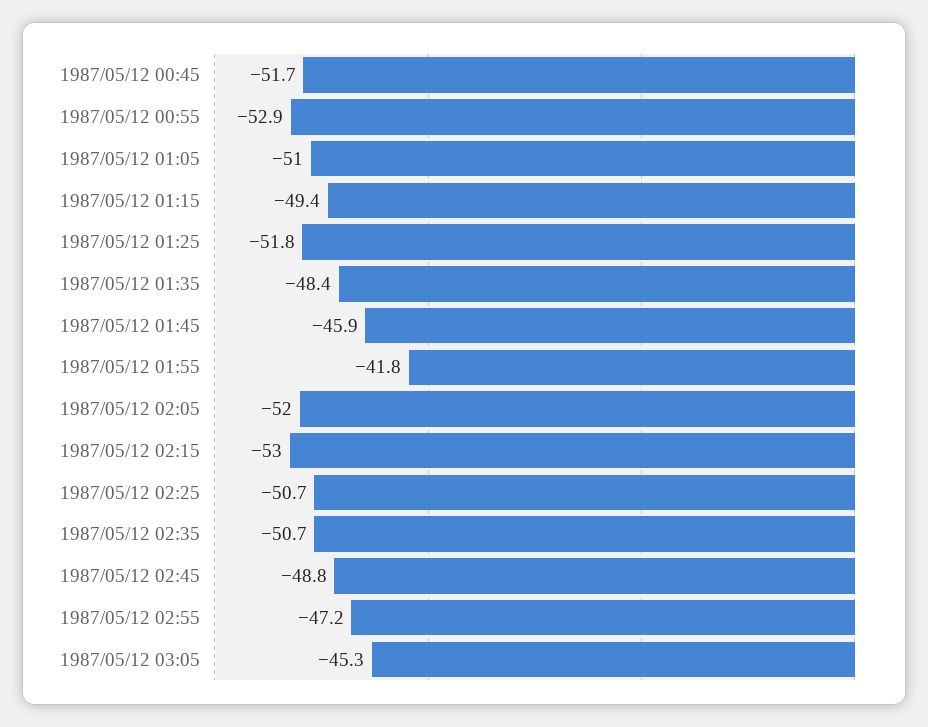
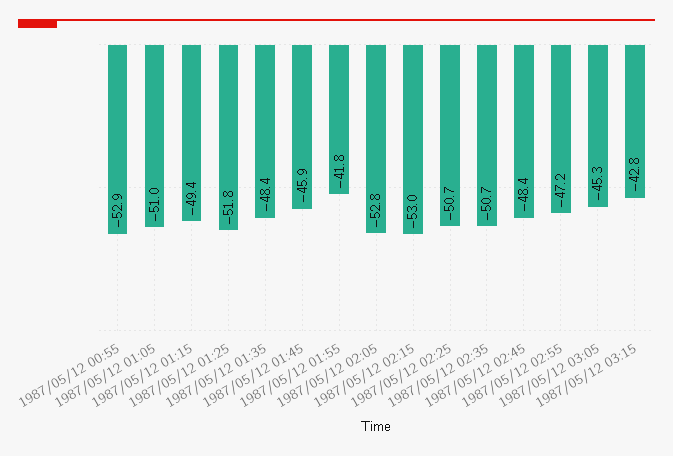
1987/05/12 00:45: -51.7 -> none
1987/05/12 02:05: -52 -> -52.8
1987/05/12 02:45: -48.8 -> -48.4
1987/05/12 03:15: none -> -42.8

